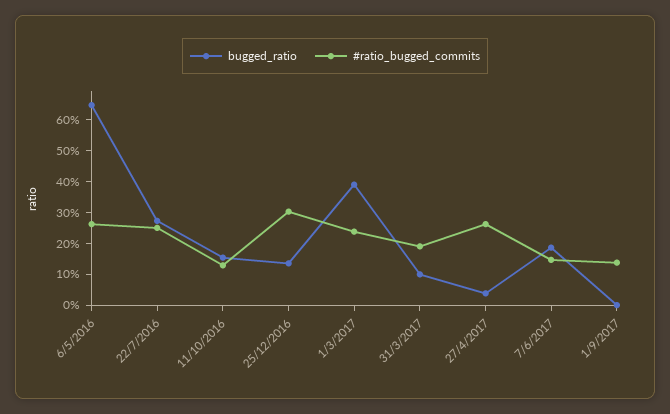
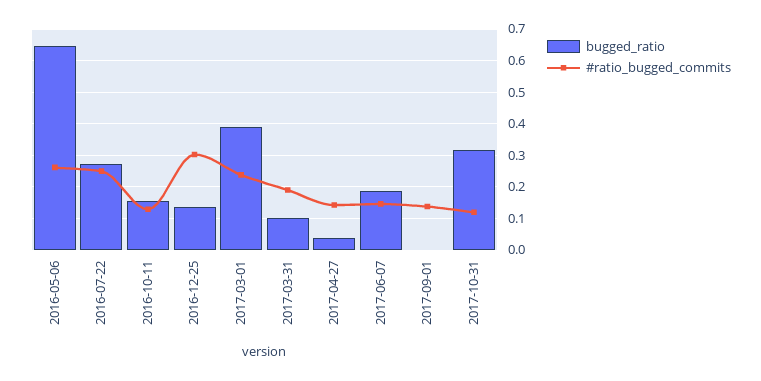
#ratio_bugged_commits, 27/4/2017: 0.25 -> 0.14
bugged_ratio, 2017-10-31: none -> 0.32
#ratio_bugged_commits, 2017-10-31: none -> 0.12

